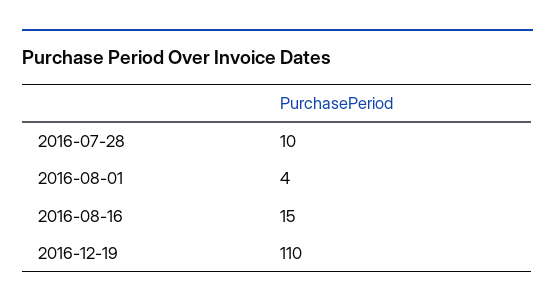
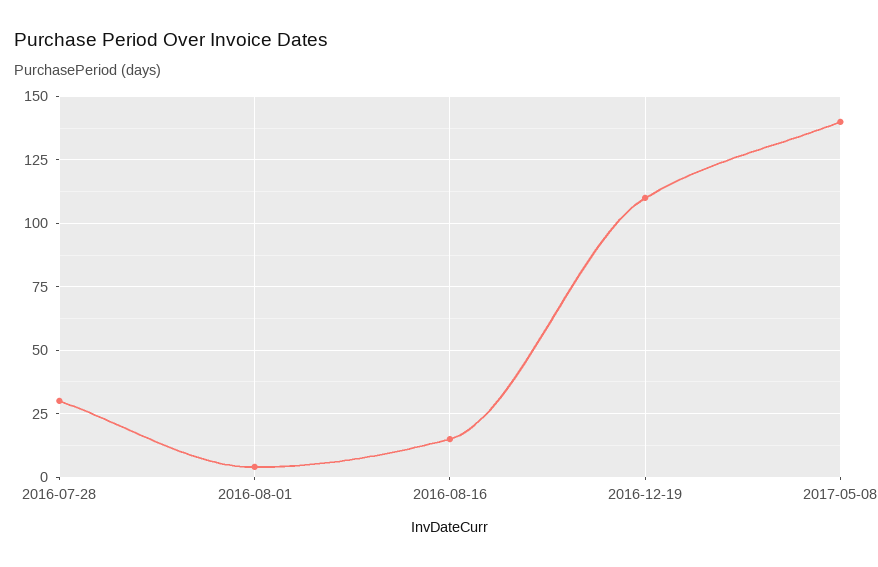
2016-07-28: 10 -> 30
2017-05-08: none -> 140

